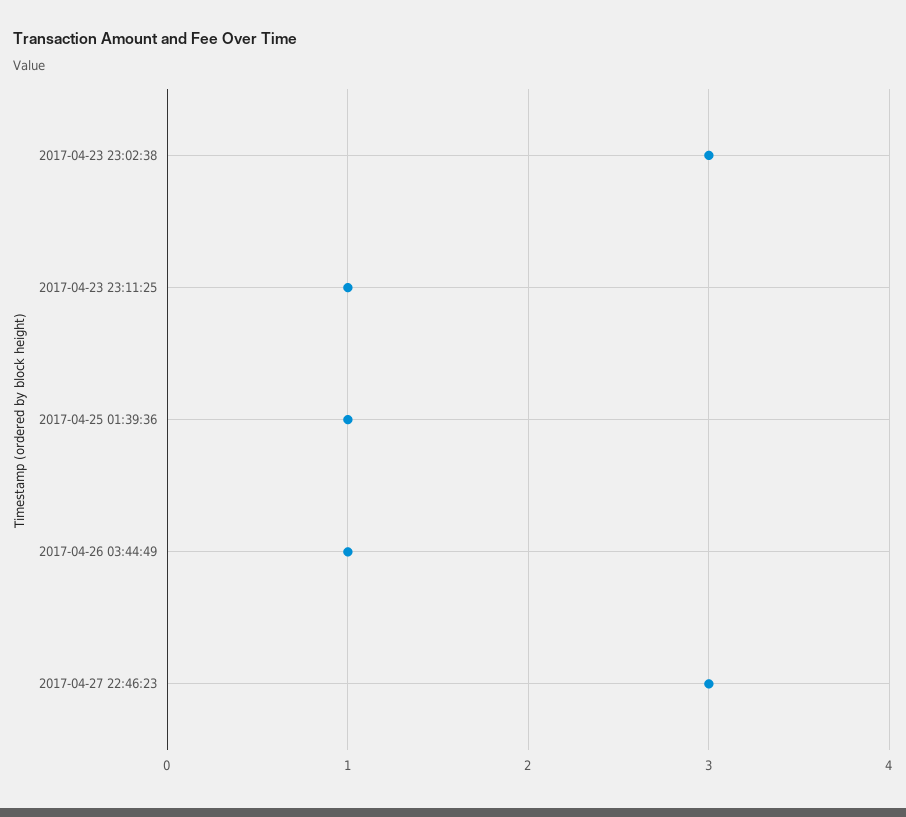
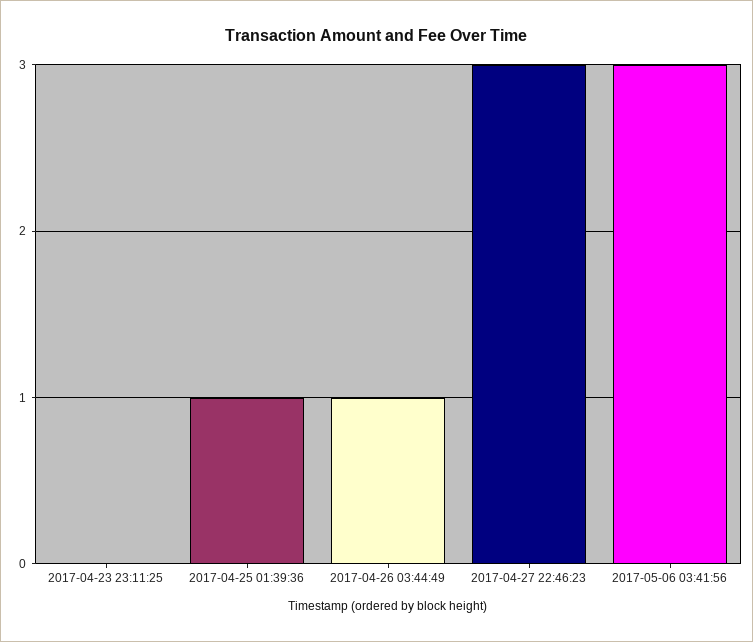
2017-04-23 23:02:38: 3 -> none
2017-04-23 23:11:25: 1 -> 0
2017-05-06 03:41:56: none -> 3

